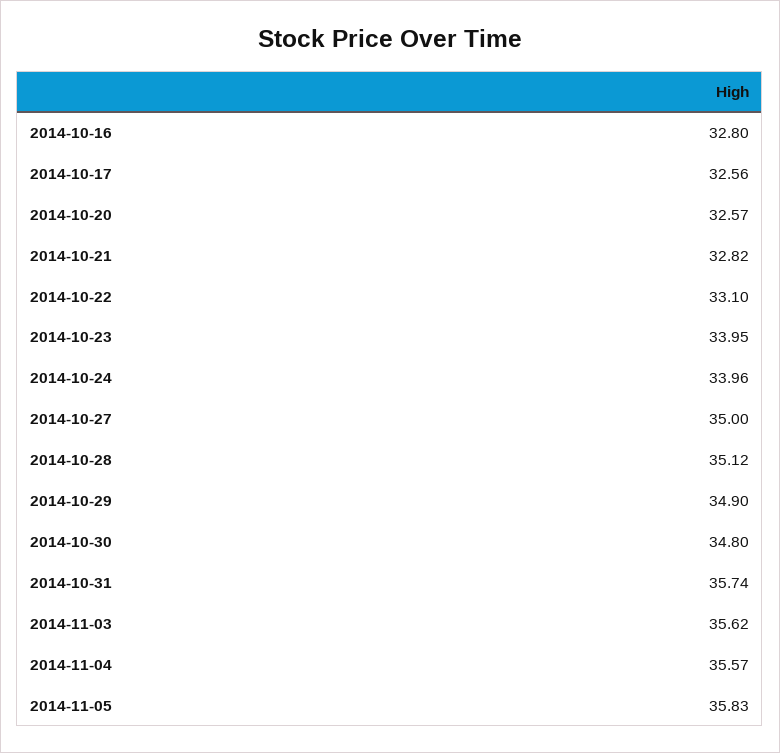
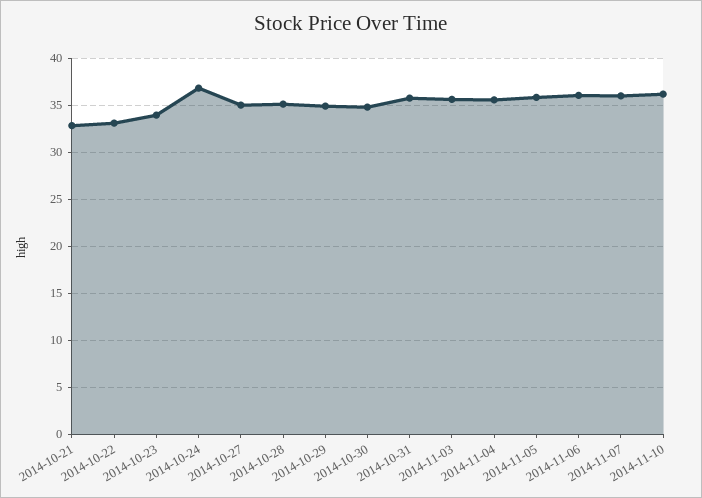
2014-10-16: 32.8 -> none
2014-10-17: 32.56 -> none
2014-10-20: 32.57 -> none
2014-10-24: 33.96 -> 37
2014-11-06: none -> 36
2014-11-07: none -> 36
2014-11-10: none -> 36

